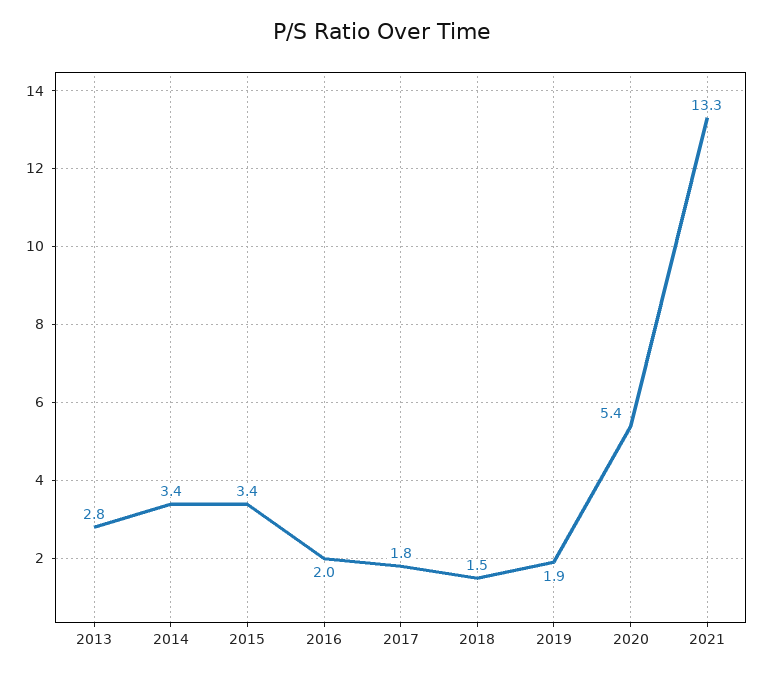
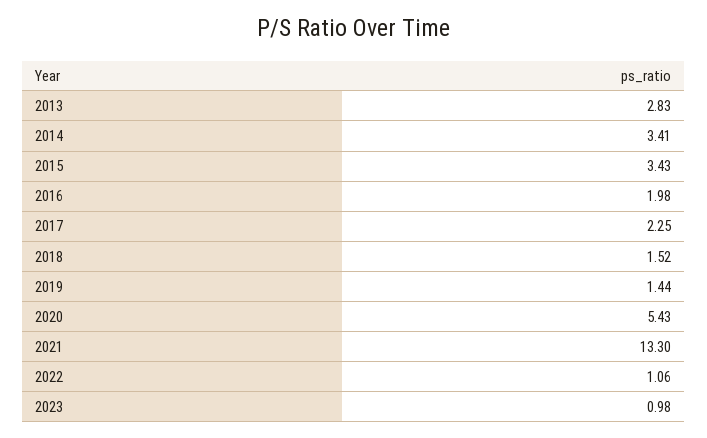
2017: 1.8 -> 2.25
2019: 1.9 -> 1.44
2022: none -> 1.06
2023: none -> 0.98

